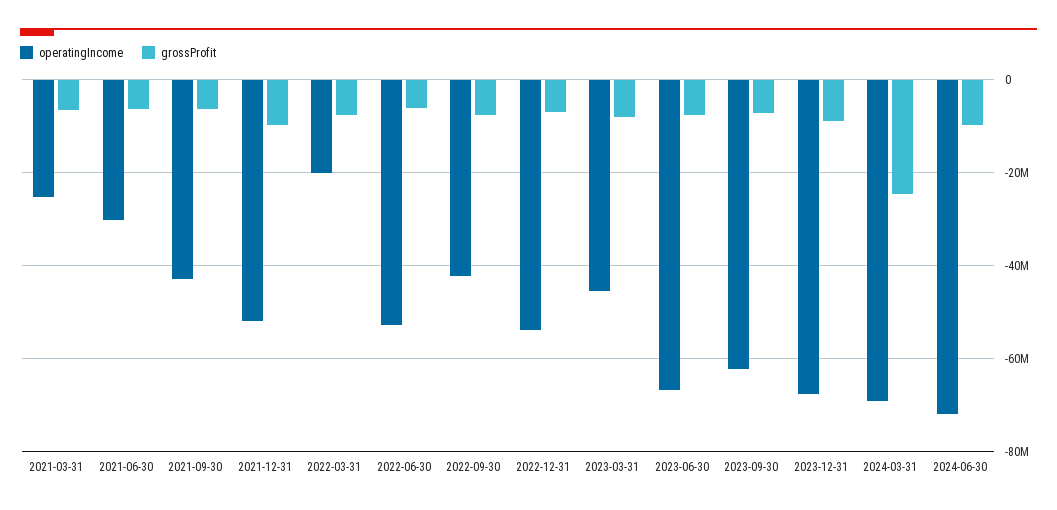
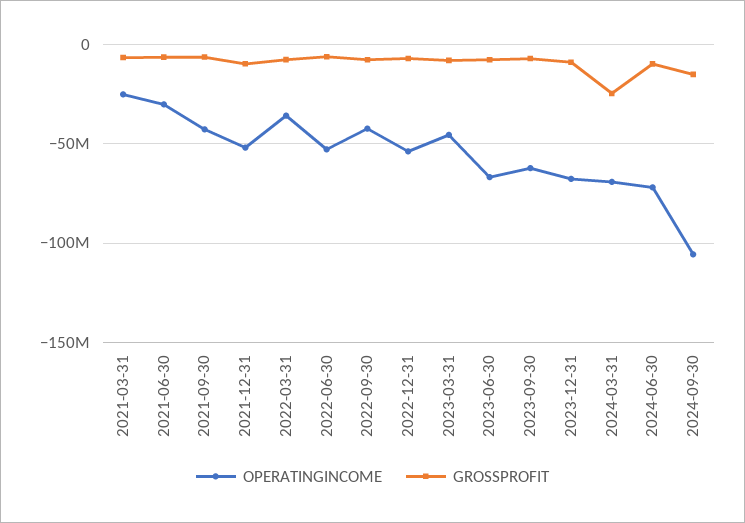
operatingIncome, 2022-03-31: -20000000 -> -35000000
operatingIncome, 2024-09-30: none -> -105000000
grossProfit, 2024-09-30: none -> -15000000

